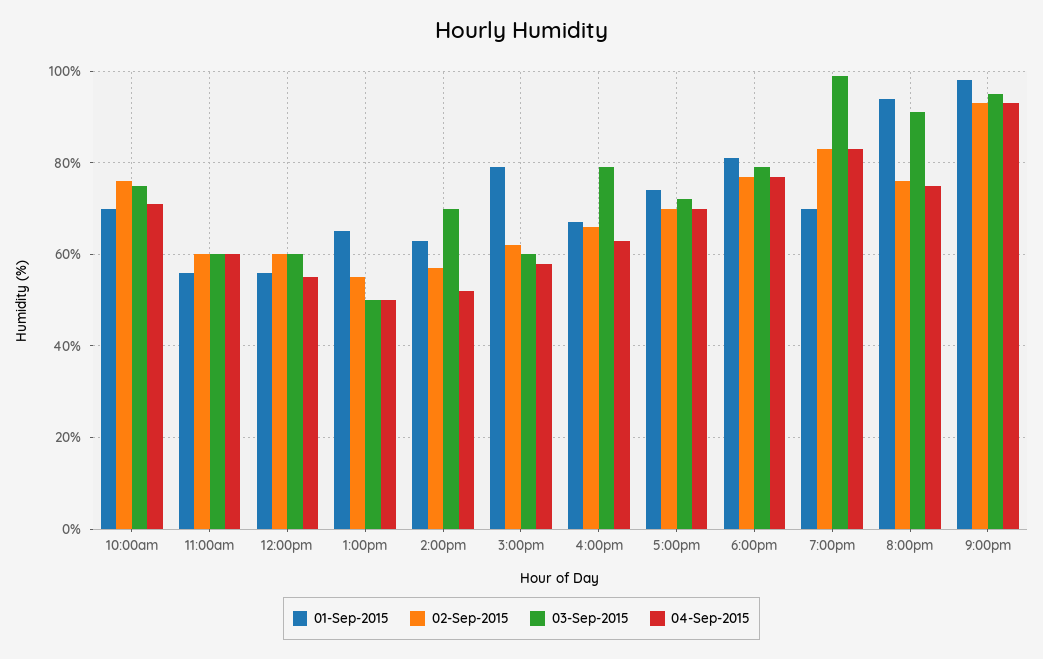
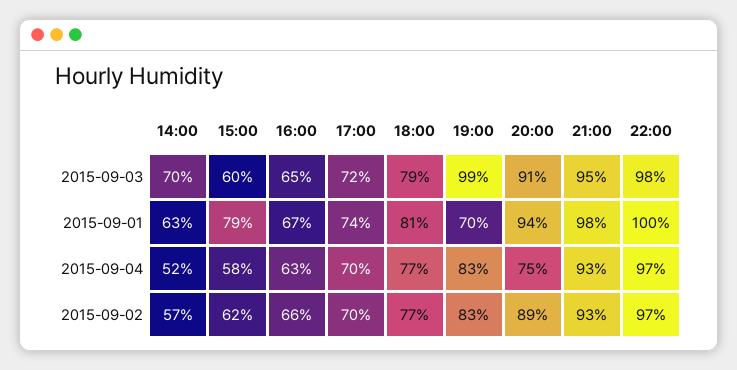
01-Sep-2015, 10:00am: 70 -> none
02-Sep-2015, 10:00am: 75 -> none
03-Sep-2015, 10:00am: 75 -> none
04-Sep-2015, 10:00am: 70 -> none
01-Sep-2015, 11:00am: 55 -> none
02-Sep-2015, 11:00am: 60 -> none
03-Sep-2015, 11:00am: 60 -> none
04-Sep-2015, 11:00am: 60 -> none
01-Sep-2015, 12:00pm: 55 -> none
02-Sep-2015, 12:00pm: 60 -> none
03-Sep-2015, 12:00pm: 60 -> none
04-Sep-2015, 12:00pm: 55 -> none
01-Sep-2015, 1:00pm: 65 -> none
02-Sep-2015, 1:00pm: 55 -> none
03-Sep-2015, 1:00pm: 50 -> none
04-Sep-2015, 1:00pm: 50 -> none
03-Sep-2015, 4:00pm: 80 -> 65
02-Sep-2015, 8:00pm: 75 -> 89
03-Sep-2015, 22:00: none -> 98
01-Sep-2015, 22:00: none -> 100
04-Sep-2015, 22:00: none -> 97
02-Sep-2015, 22:00: none -> 97

